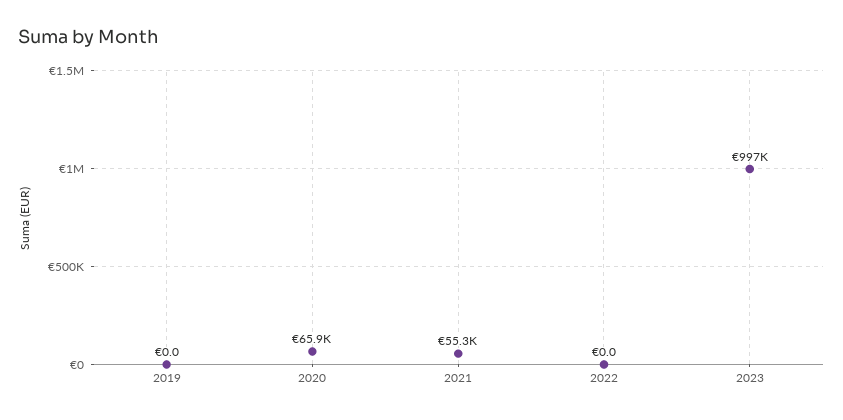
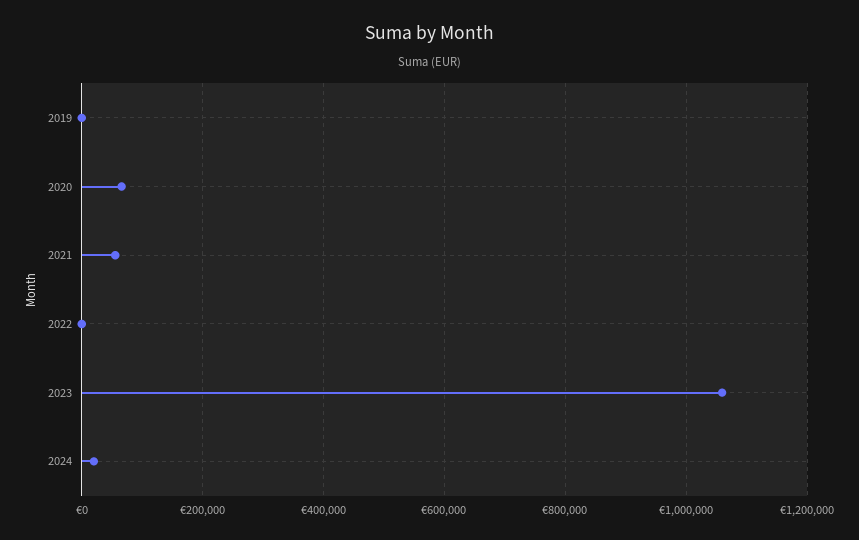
2023: 997000 -> 1060000
2024: none -> 20000

